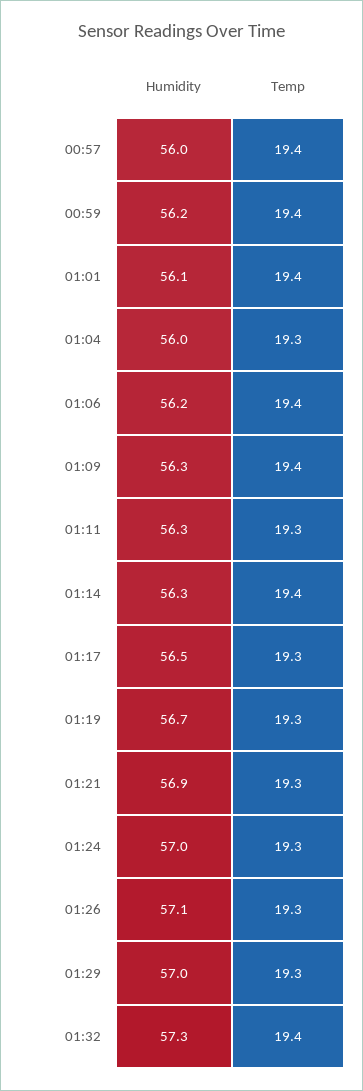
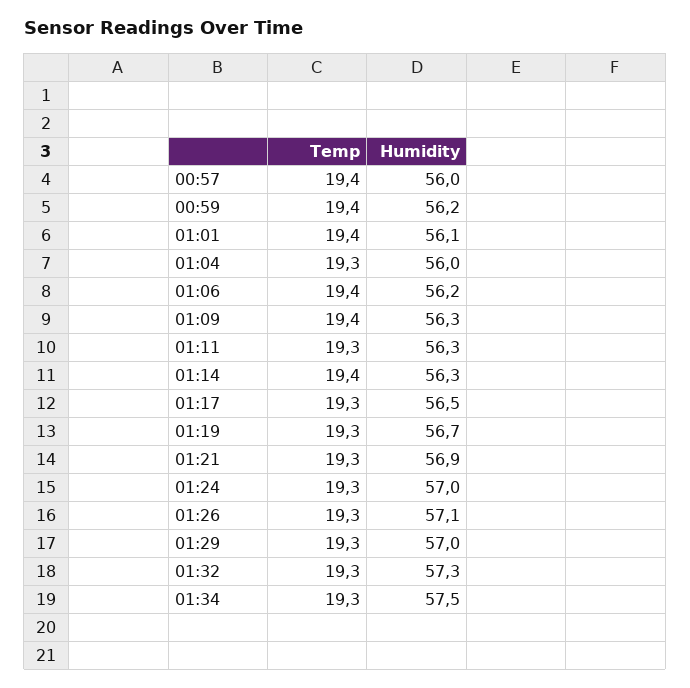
Temp, 01:32: 19.4 -> 19.3
Temp, 01:34: none -> 19.3
Humidity, 01:34: none -> 57.5

